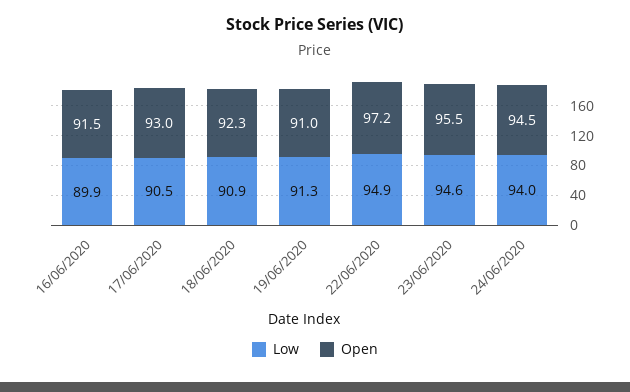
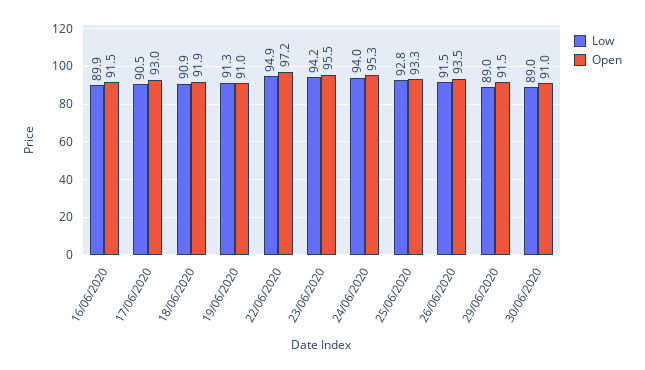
Open, 18/06/2020: 92.3 -> 91.9
Low, 23/06/2020: 94.6 -> 94.2
Open, 24/06/2020: 94.5 -> 95.3
Low, 25/06/2020: none -> 92.8
Open, 25/06/2020: none -> 93.3
Low, 26/06/2020: none -> 91.5
Open, 26/06/2020: none -> 93.5
Low, 29/06/2020: none -> 89
Open, 29/06/2020: none -> 91.5
Low, 30/06/2020: none -> 89
Open, 30/06/2020: none -> 91

